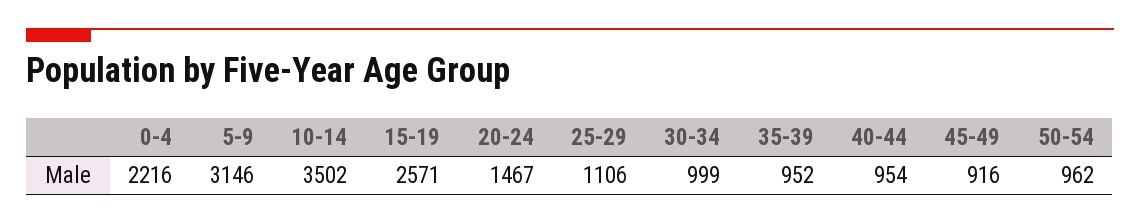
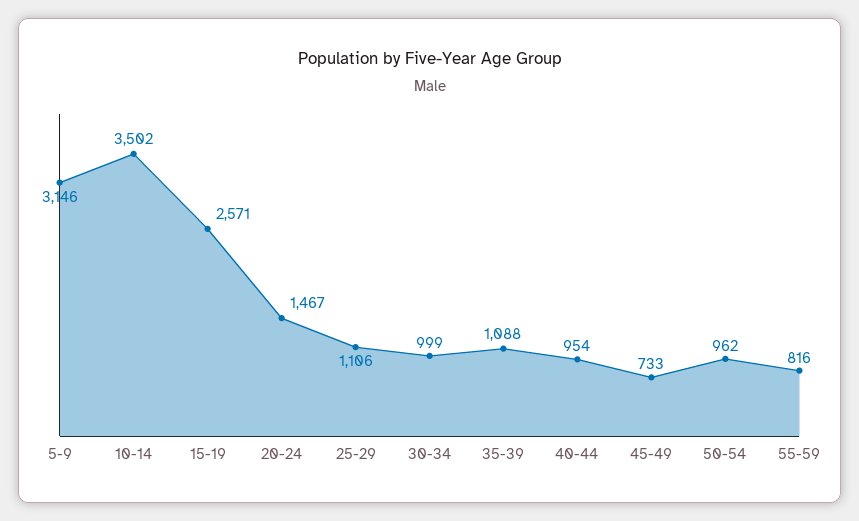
0-4: 2216 -> none
35-39: 952 -> 1088
45-49: 916 -> 733
55-59: none -> 816

